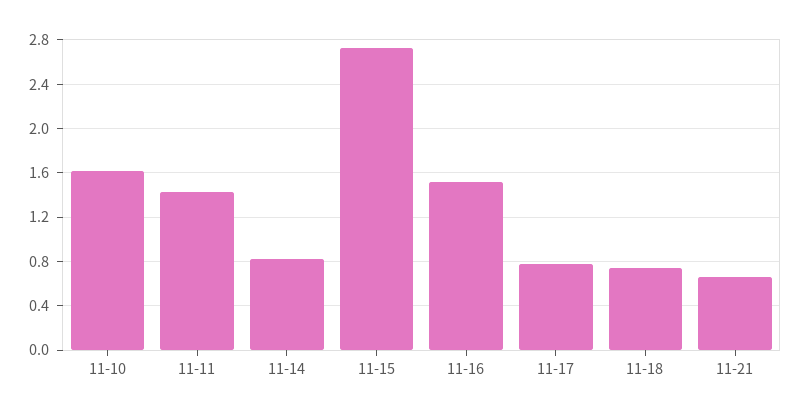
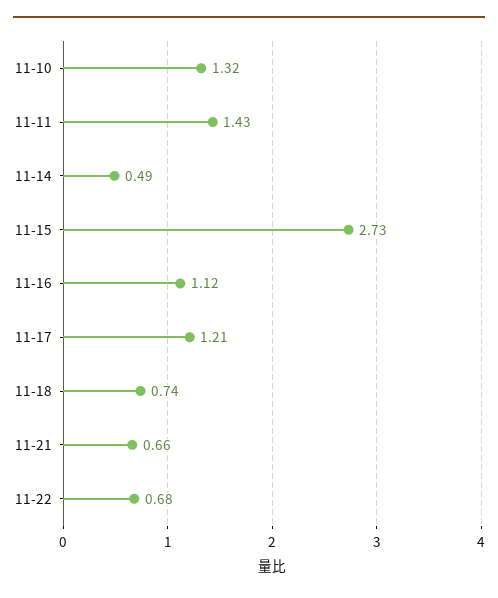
11-10: 1.6 -> 1.32
11-14: 0.8 -> 0.49
11-16: 1.5 -> 1.12
11-17: 0.8 -> 1.21
11-22: none -> 0.68

